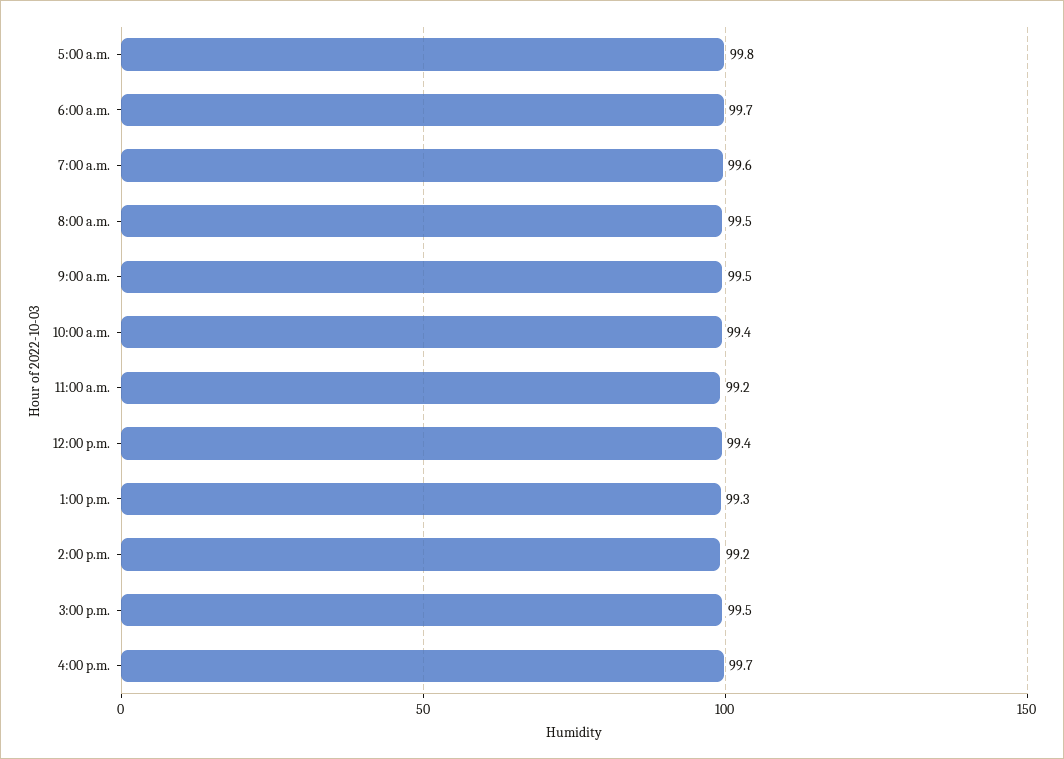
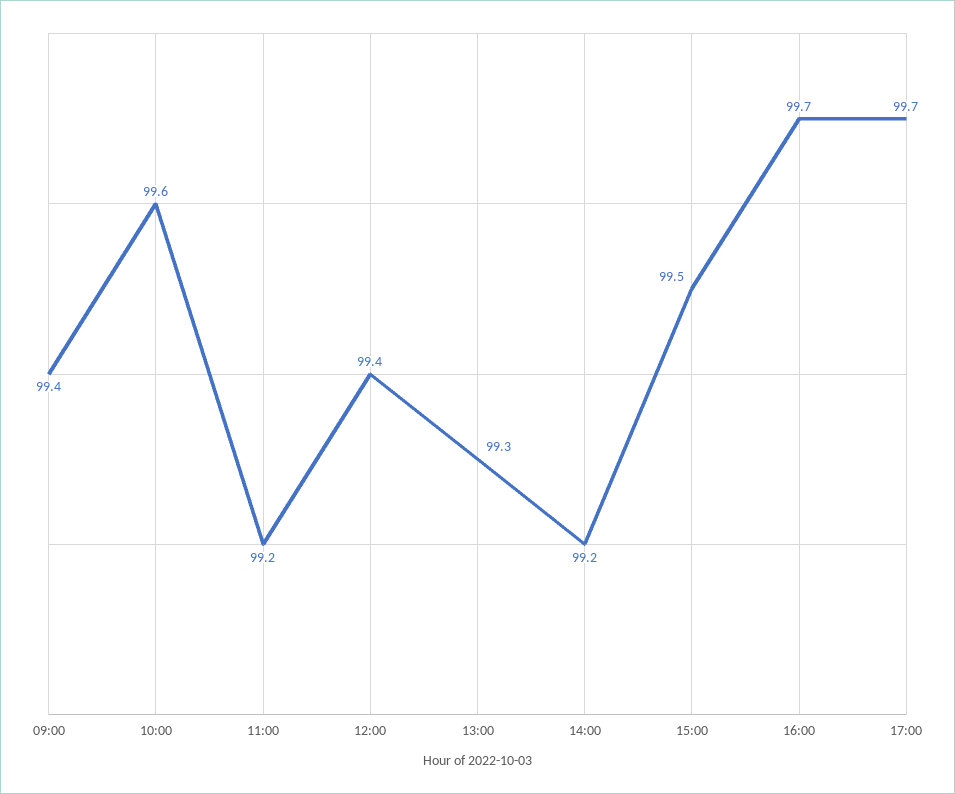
5:00 a.m.: 99.8 -> none
6:00 a.m.: 99.7 -> none
7:00 a.m.: 99.6 -> none
8:00 a.m.: 99.5 -> none
9:00 a.m.: 99.5 -> 99.4
10:00 a.m.: 99.4 -> 99.6
17:00: none -> 99.7

